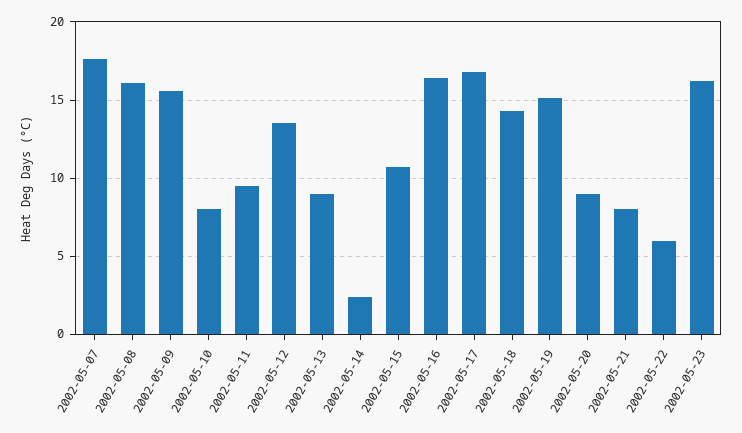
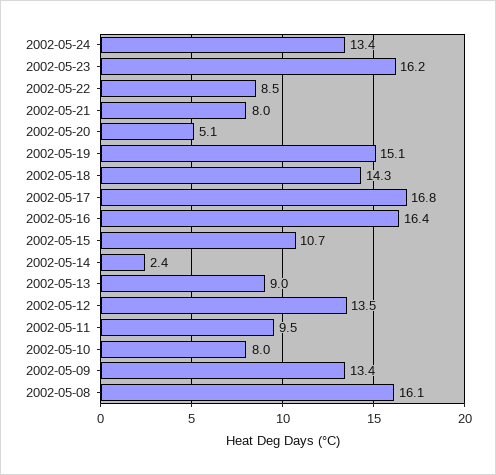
2002-05-07: 17.5 -> none
2002-05-09: 15.5 -> 13.4
2002-05-20: 9 -> 5.1
2002-05-22: 6 -> 8.5
2002-05-24: none -> 13.4

